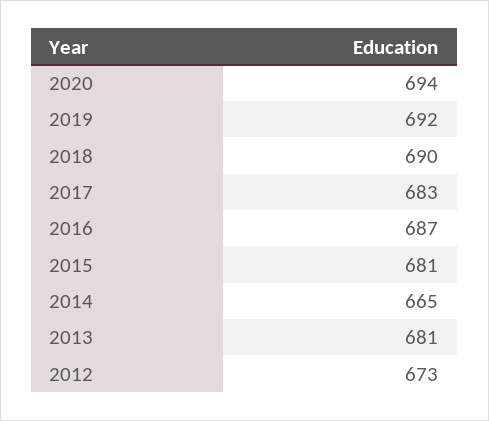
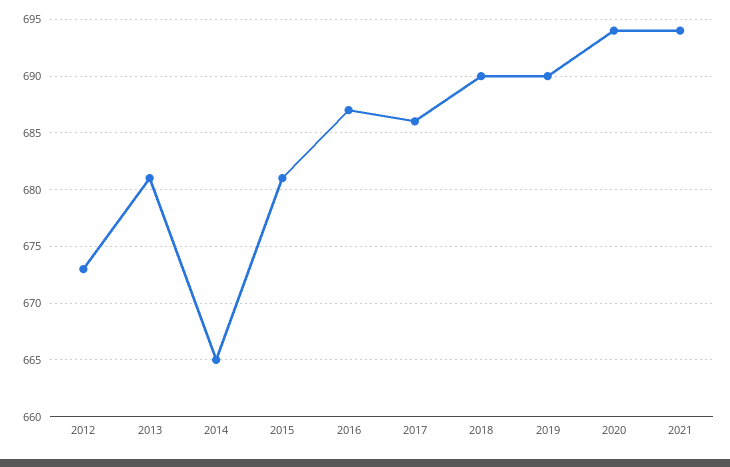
2019: 692 -> 690
2017: 683 -> 686
2021: none -> 694

